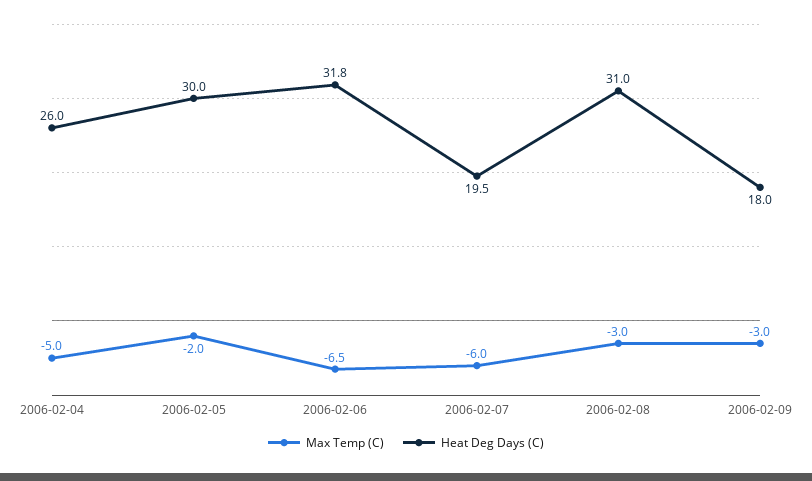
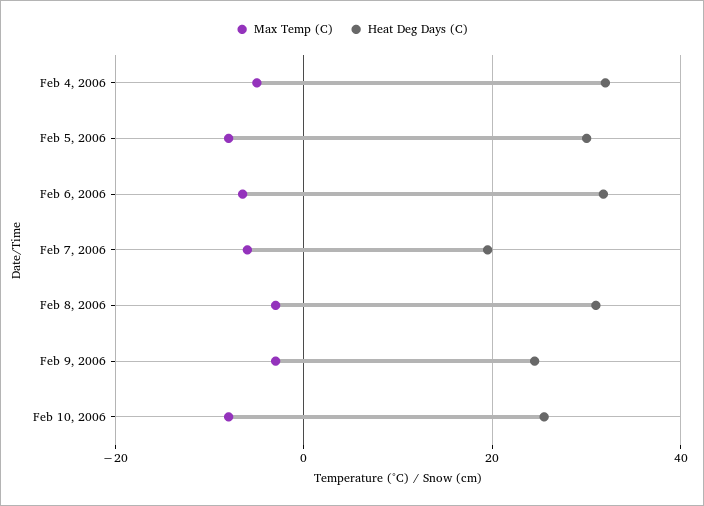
Heat Deg Days (C), 2006-02-04: 26 -> 32
Max Temp (C), 2006-02-05: -2 -> -8
Heat Deg Days (C), 2006-02-09: 18 -> 24
Max Temp (C), Feb 10, 2006: none -> -8
Heat Deg Days (C), Feb 10, 2006: none -> 26

